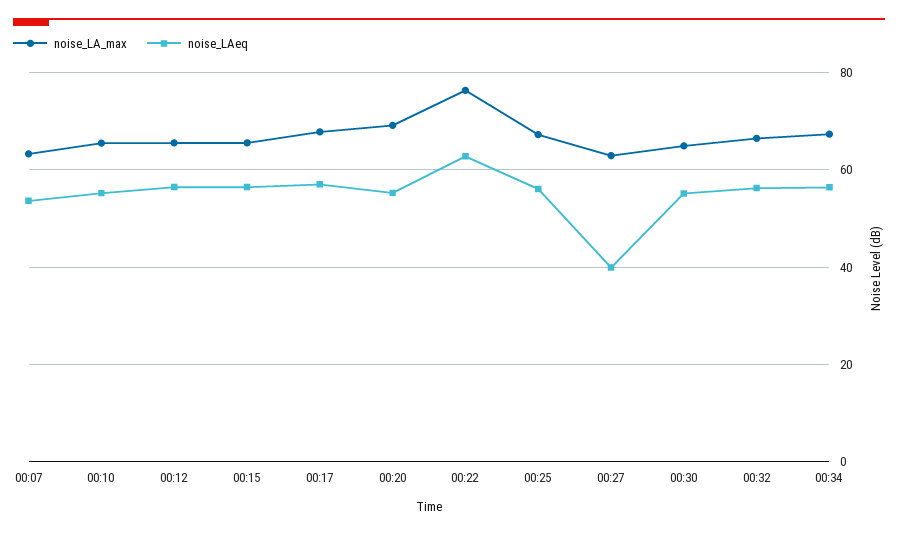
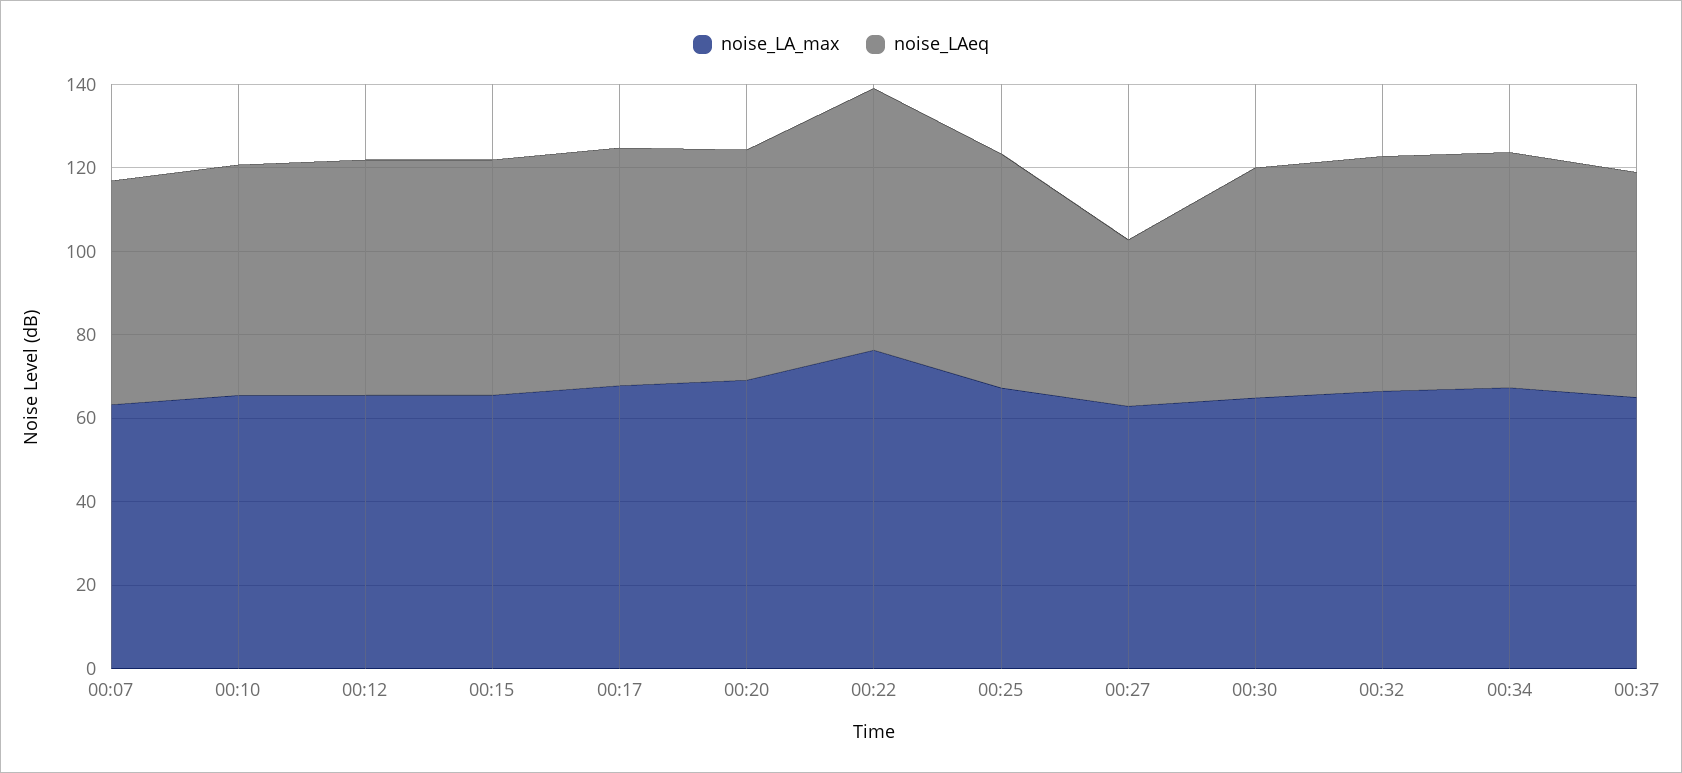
noise_LA_max, 00:37: none -> 65
noise_LAeq, 00:37: none -> 55

